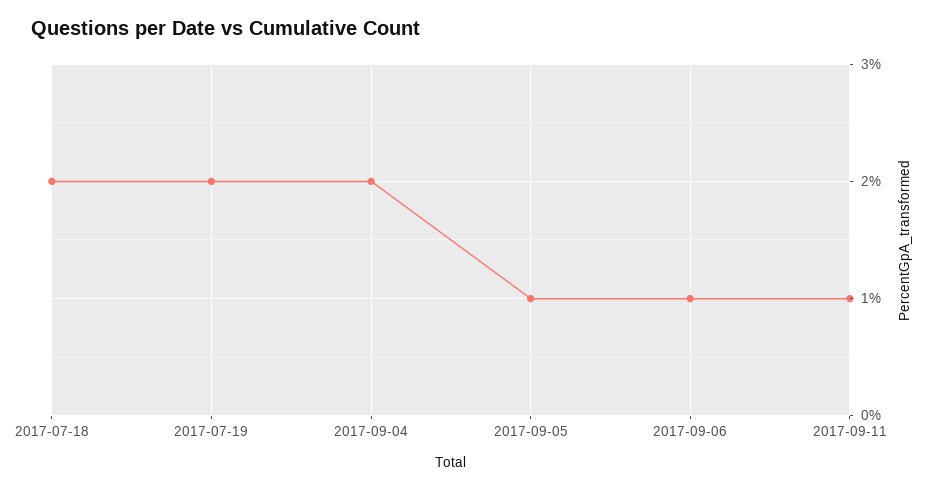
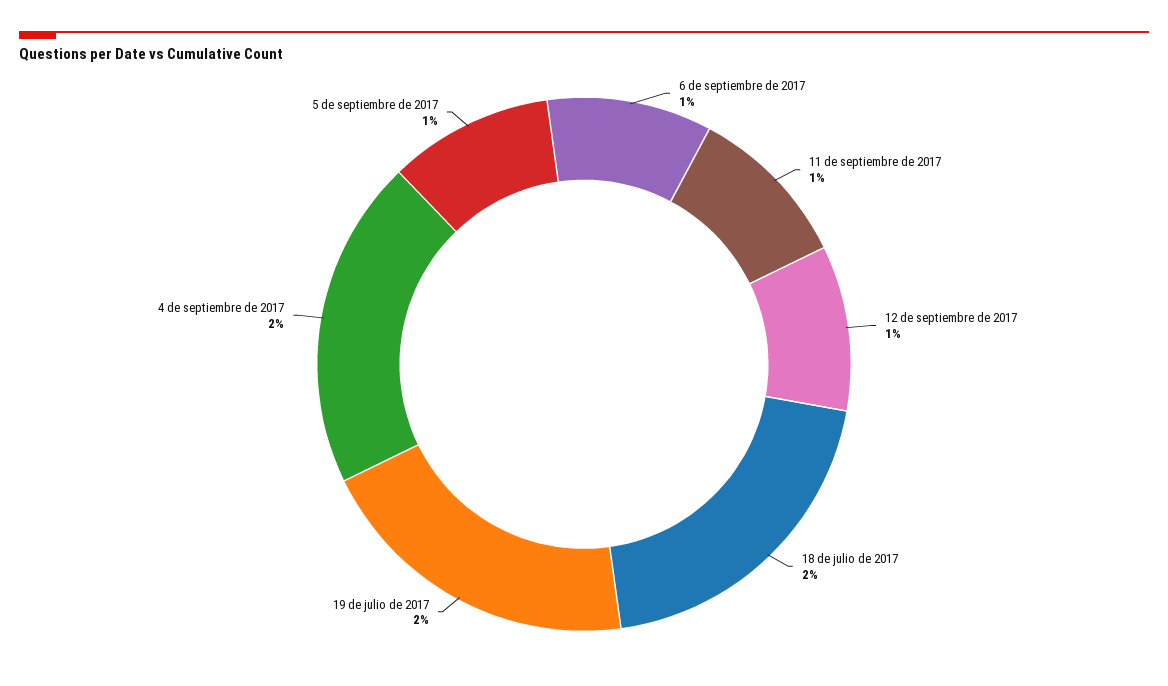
12 de septiembre de 2017: none -> 1

